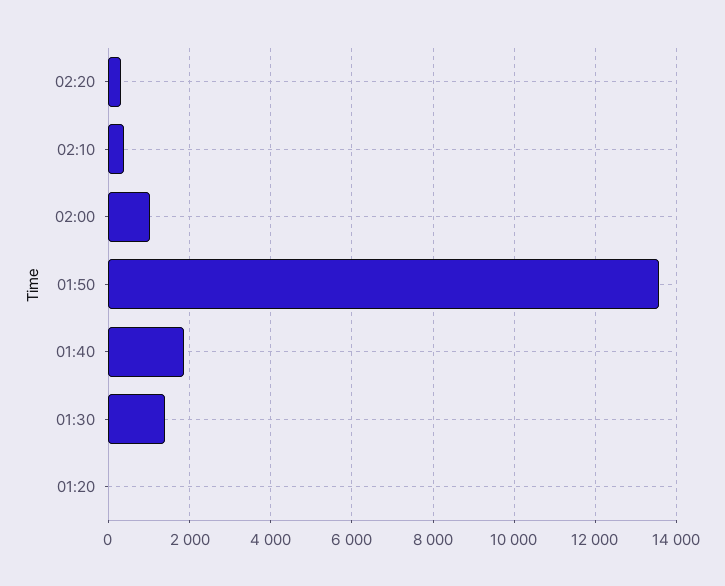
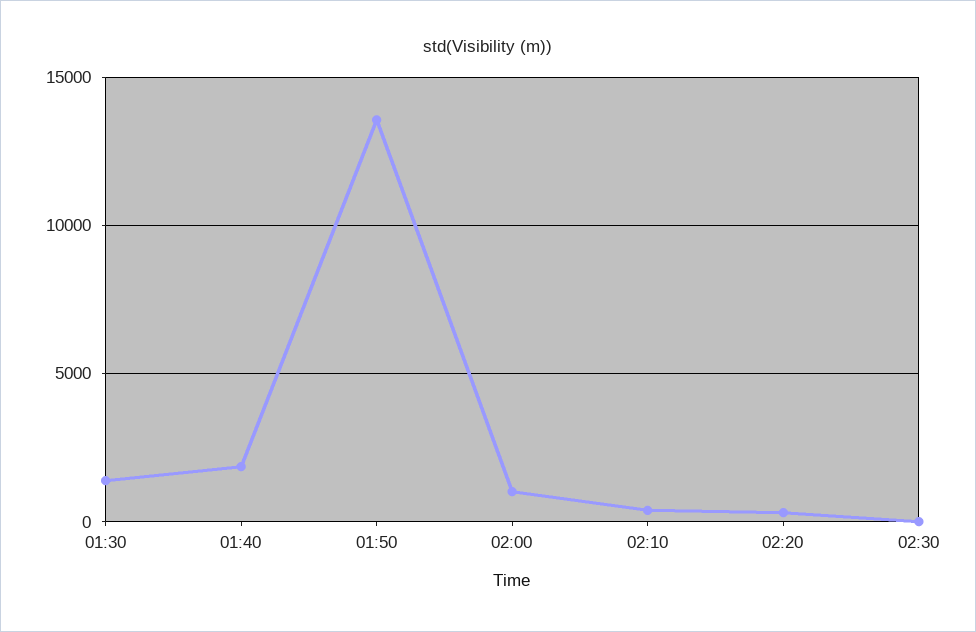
01:20: 0 -> none
02:30: none -> 0

